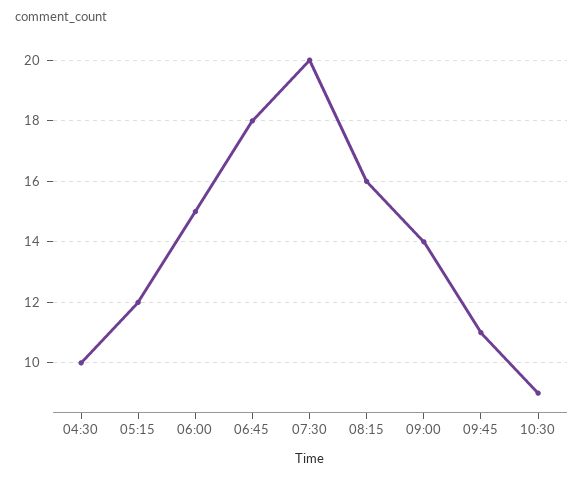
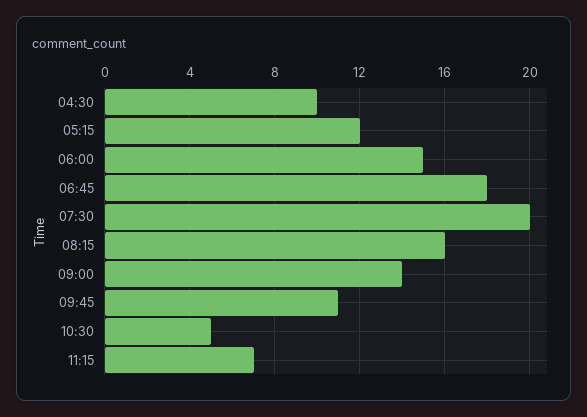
10:30: 9 -> 5
11:15: none -> 7

